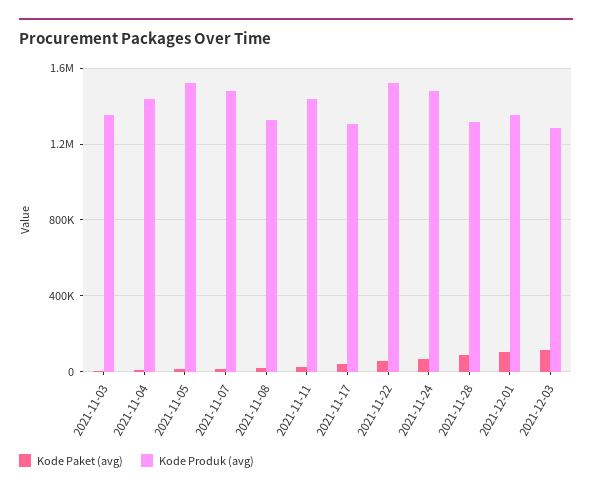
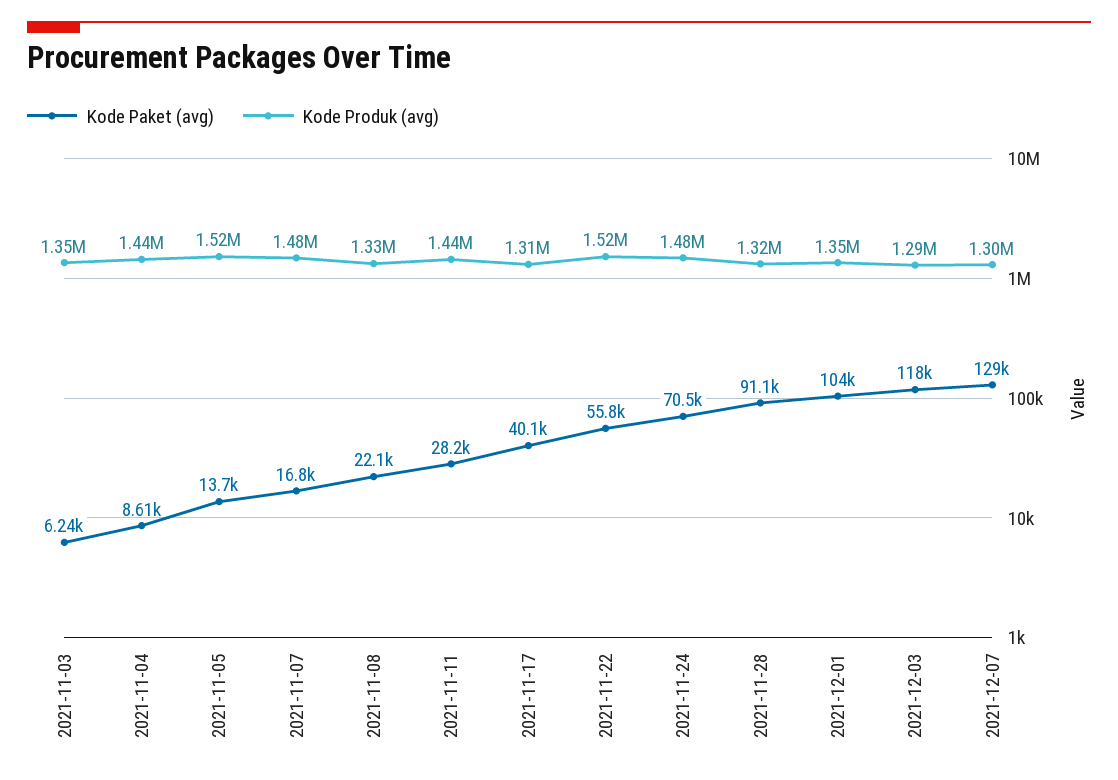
Kode Paket (avg), 2021-12-07: none -> 129000
Kode Produk (avg), 2021-12-07: none -> 1300000

